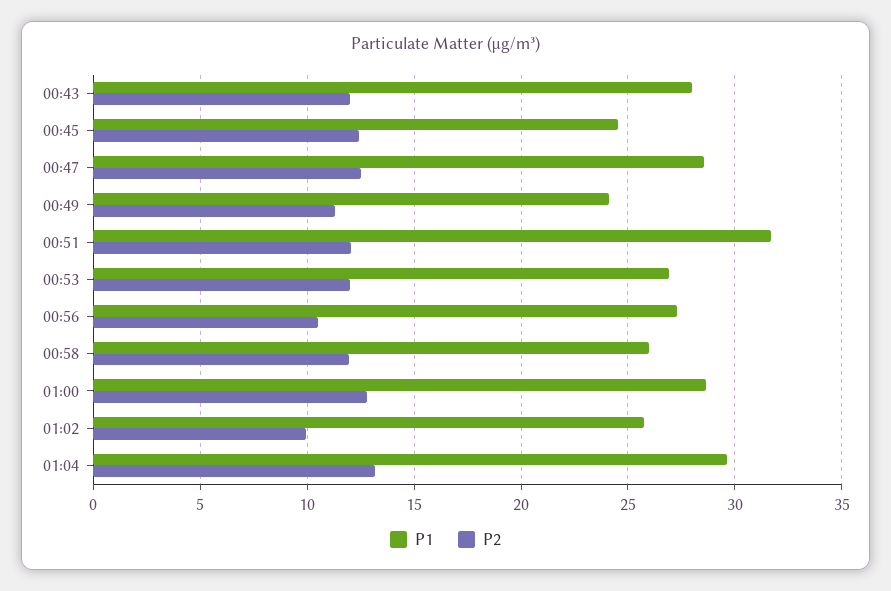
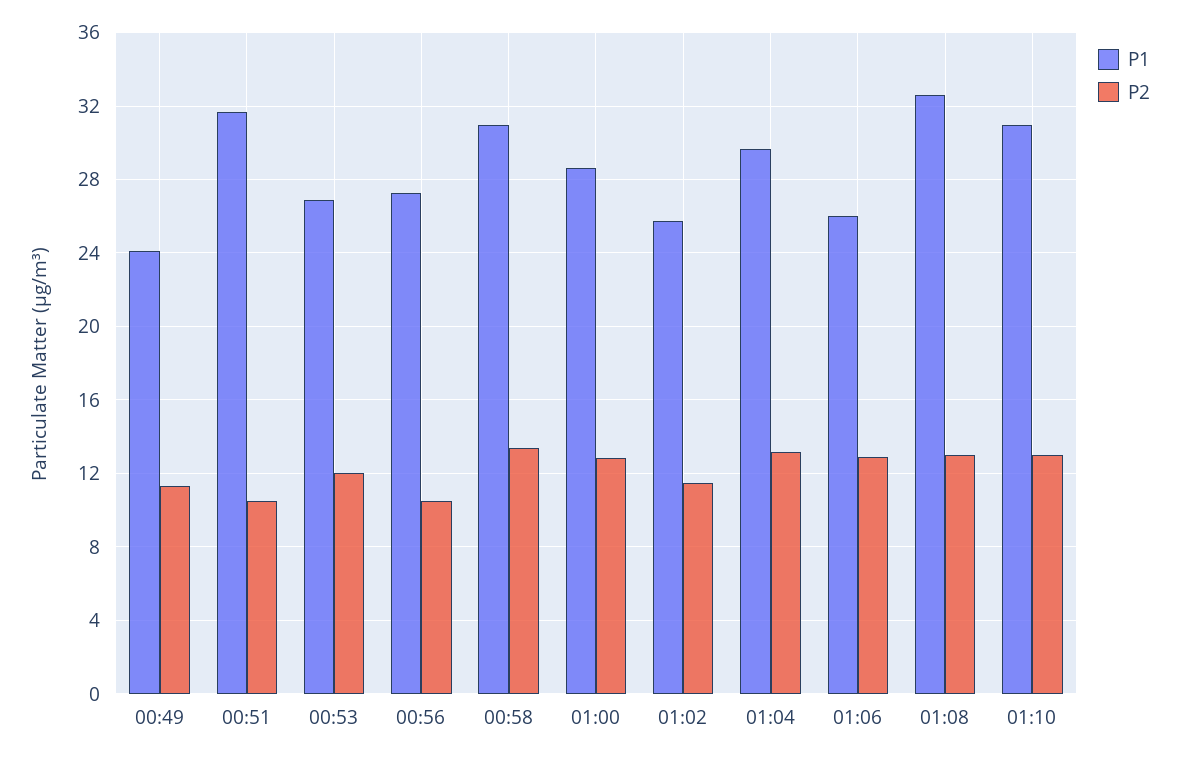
P1, 00:43: 28 -> none
P2, 00:43: 12 -> none
P1, 00:45: 24.5 -> none
P2, 00:45: 12.5 -> none
P1, 00:47: 28.5 -> none
P2, 00:47: 12.5 -> none
P2, 00:51: 12 -> 10.5
P1, 00:58: 26 -> 31
P2, 00:58: 12 -> 13.5
P2, 01:02: 10 -> 11.5
P1, 01:06: none -> 26
P2, 01:06: none -> 13
P1, 01:08: none -> 32.5
P2, 01:08: none -> 13
P1, 01:10: none -> 31
P2, 01:10: none -> 13

